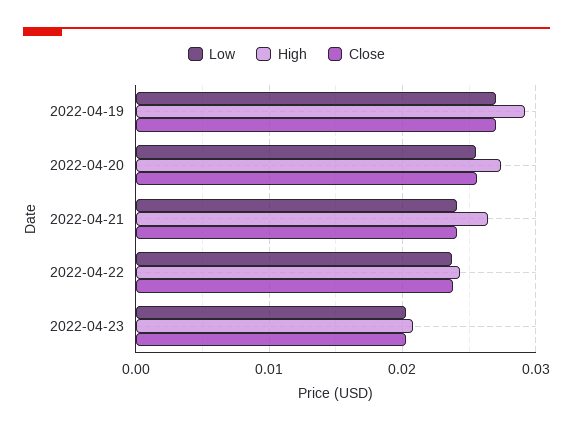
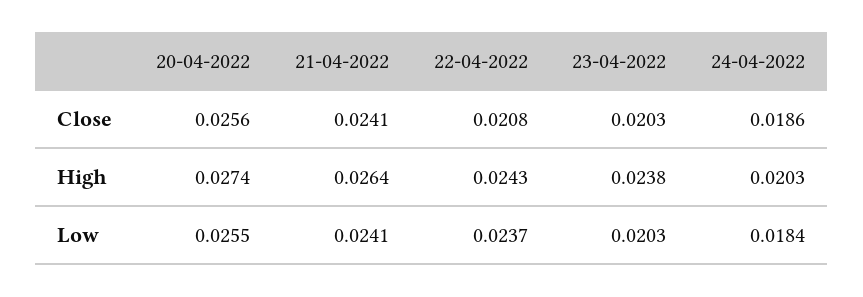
Low, 2022-04-19: 0.027 -> none
High, 2022-04-19: 0.029 -> none
Close, 2022-04-19: 0.027 -> none
Close, 2022-04-22: 0.024 -> 0.0208
High, 2022-04-23: 0.021 -> 0.0238
Close, 24-04-2022: none -> 0.0186
High, 24-04-2022: none -> 0.0203
Low, 24-04-2022: none -> 0.0184

